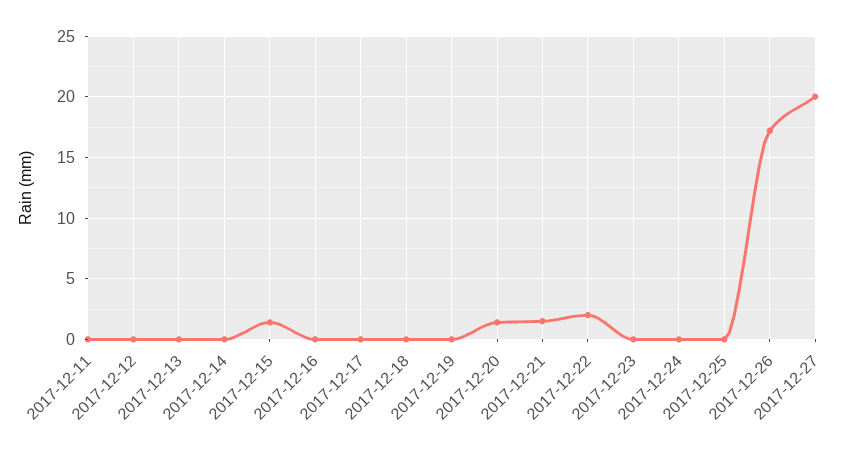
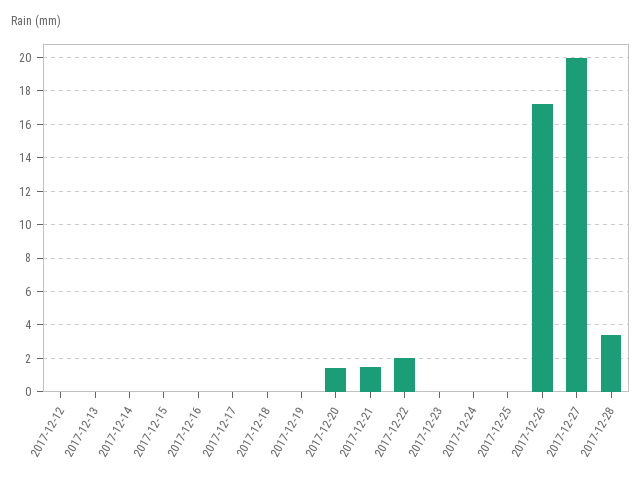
2017-12-11: 0 -> none
2017-12-15: 1.5 -> 0
2017-12-28: none -> 3.5

